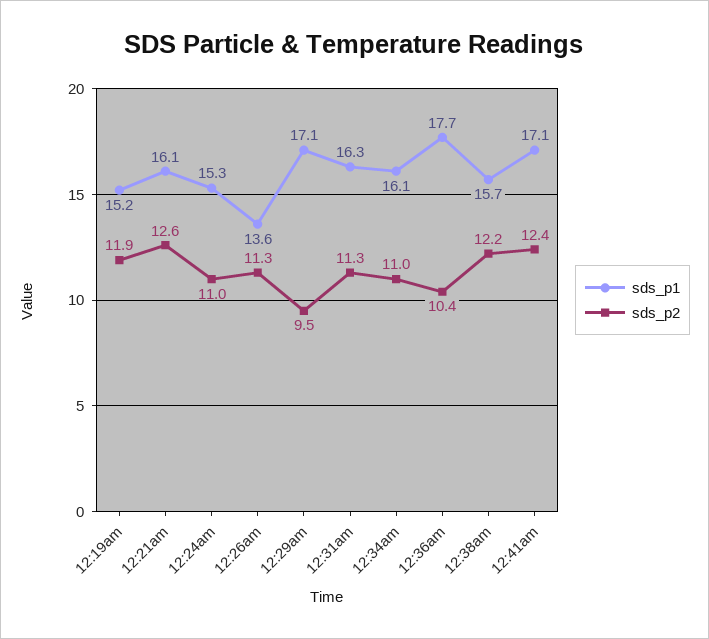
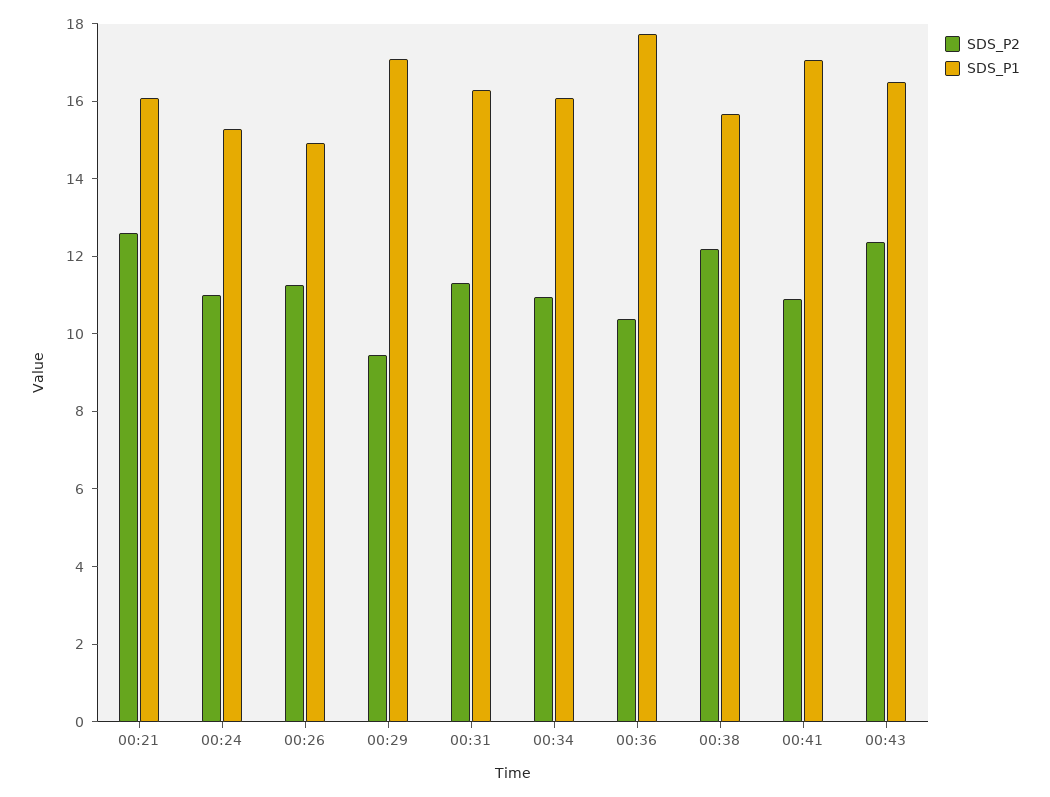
sds_p1, 12:19am: 15.2 -> none
sds_p2, 12:19am: 11.9 -> none
sds_p1, 12:26am: 13.6 -> 15
sds_p2, 12:41am: 12.4 -> 11
sds_p2, 00:43: none -> 12.5
sds_p1, 00:43: none -> 16.5

